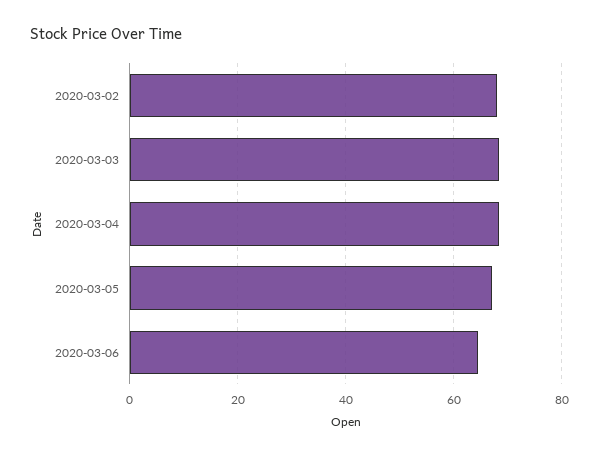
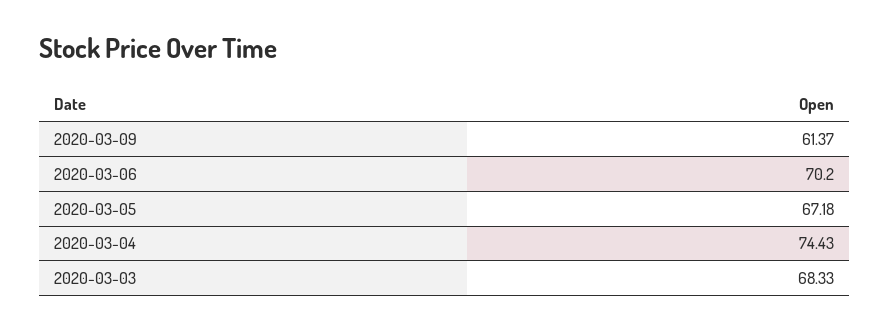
2020-03-02: 68 -> none
2020-03-04: 68 -> 74.43
2020-03-06: 64 -> 70.2
2020-03-09: none -> 61.37

